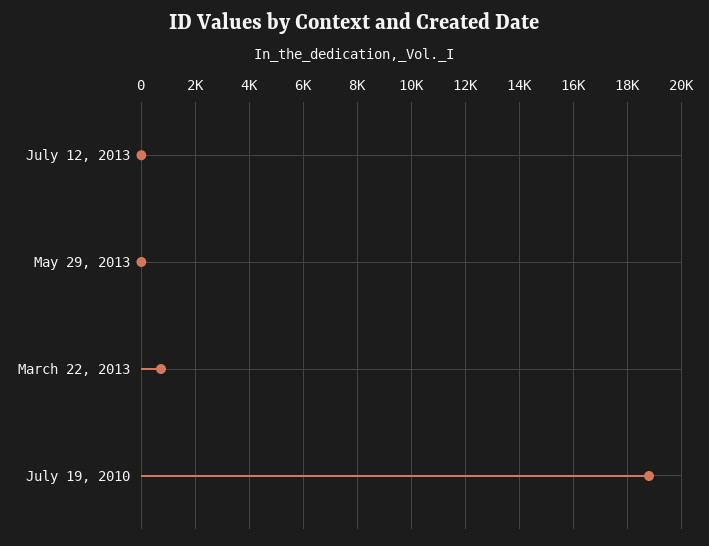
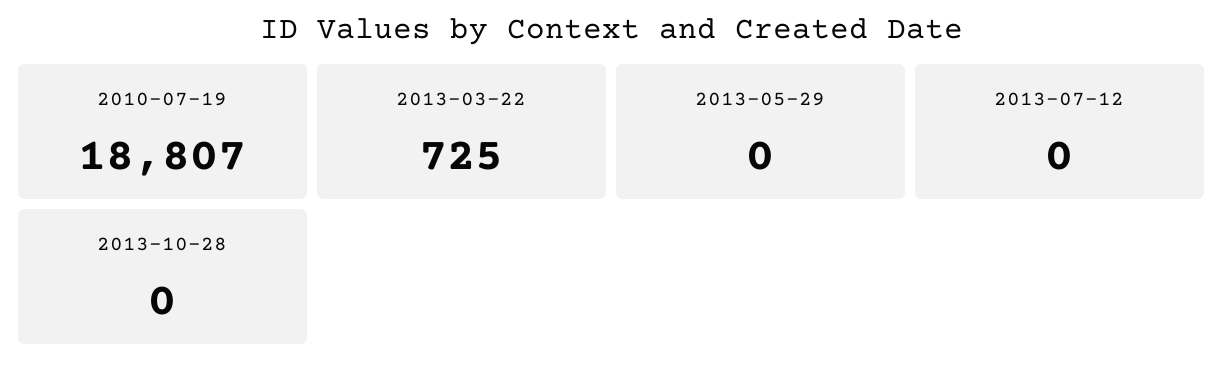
2013-10-28: none -> 0

